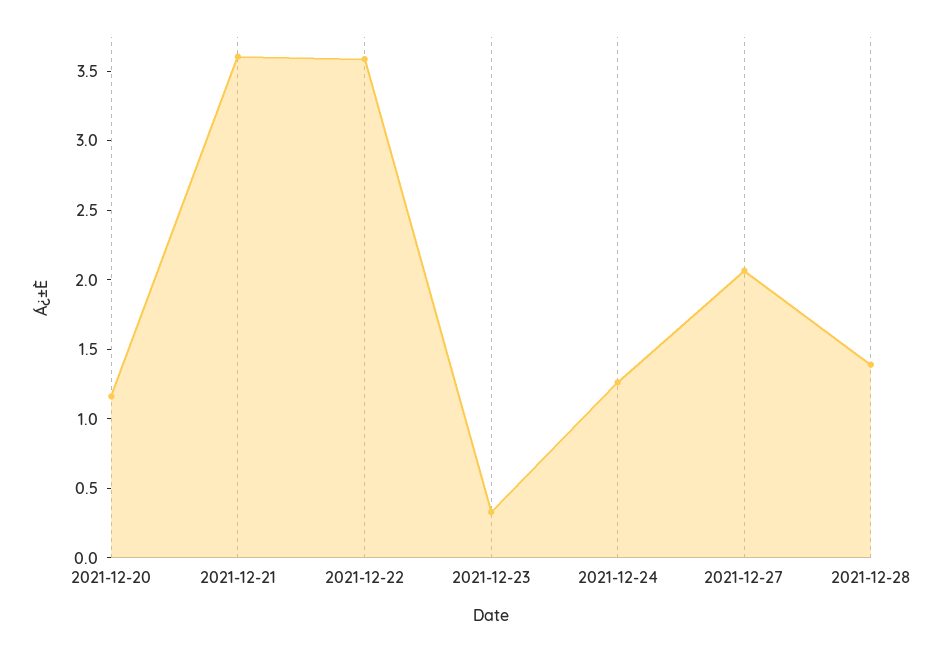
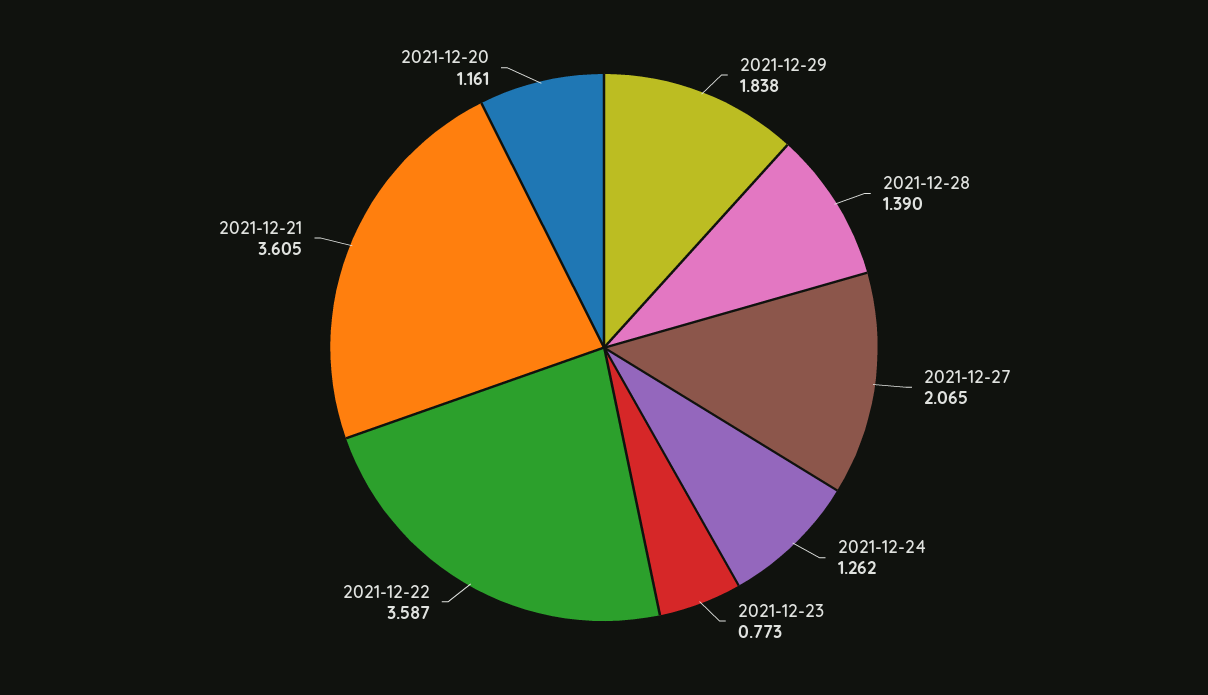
2021-12-23: 0.3 -> 0.773
2021-12-29: none -> 1.838

